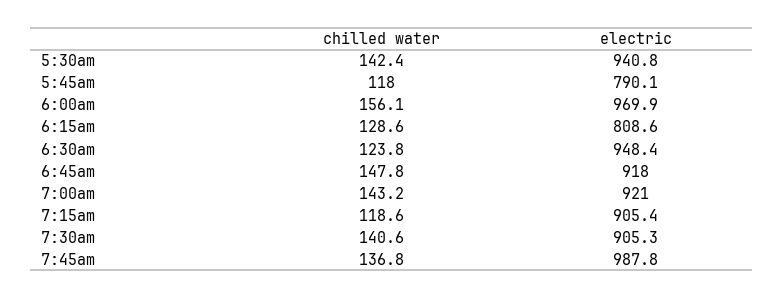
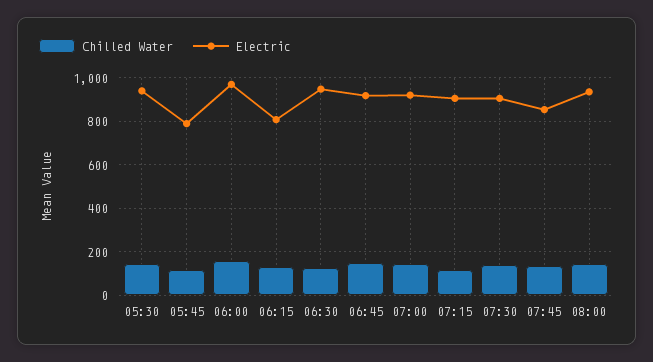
electric, 7:45am: 987.8 -> 850
chilled water, 08:00: none -> 150
electric, 08:00: none -> 950

